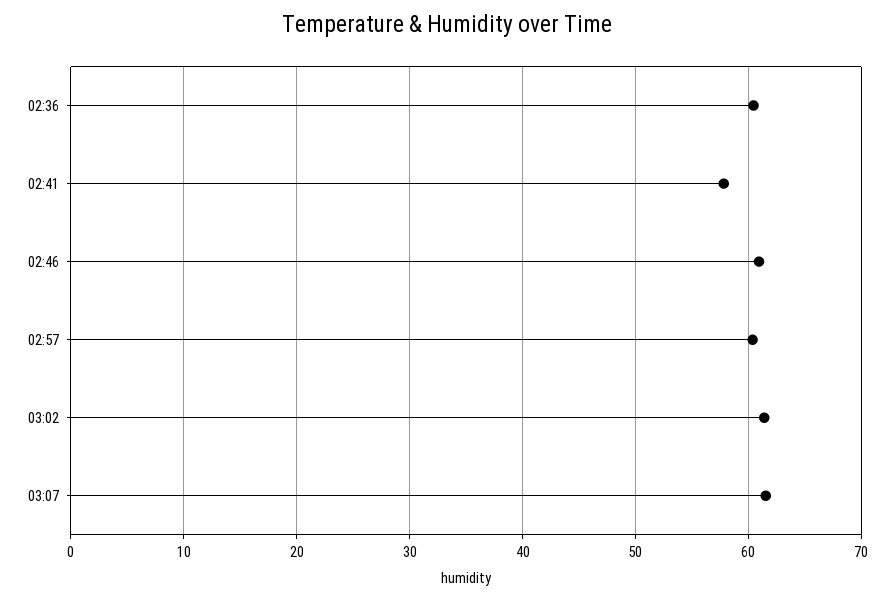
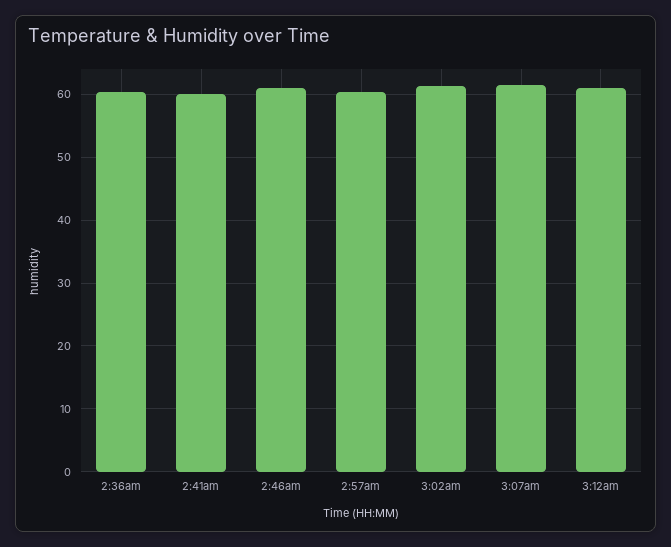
02:41: 58 -> 60
3:12am: none -> 61

